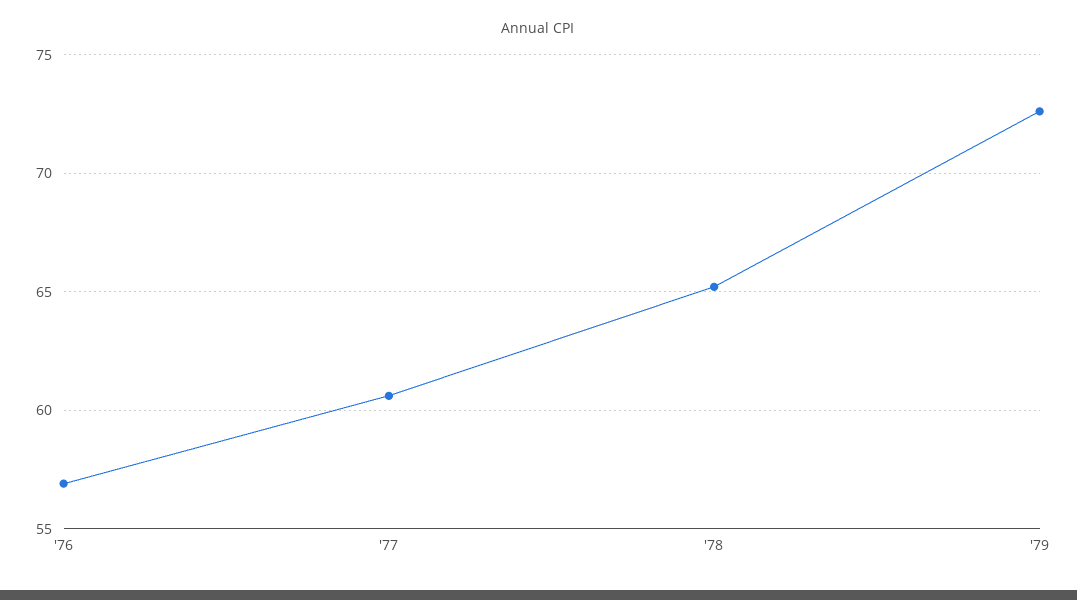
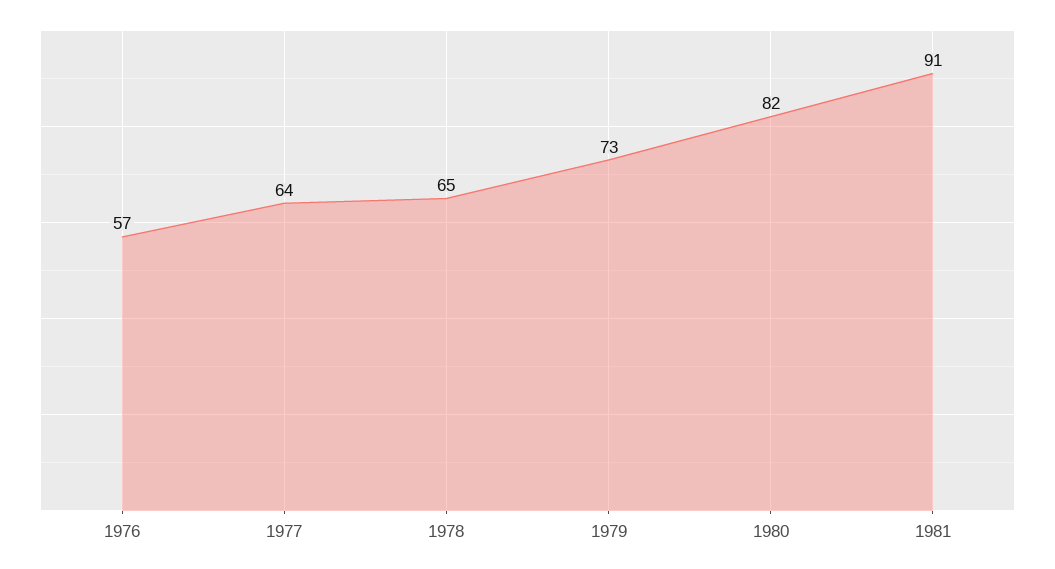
'77: 60.5 -> 64
1980: none -> 82
1981: none -> 91

